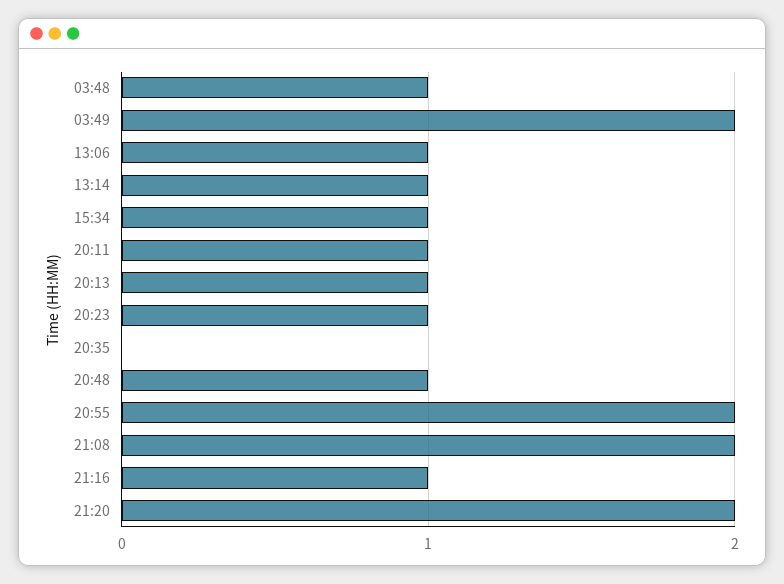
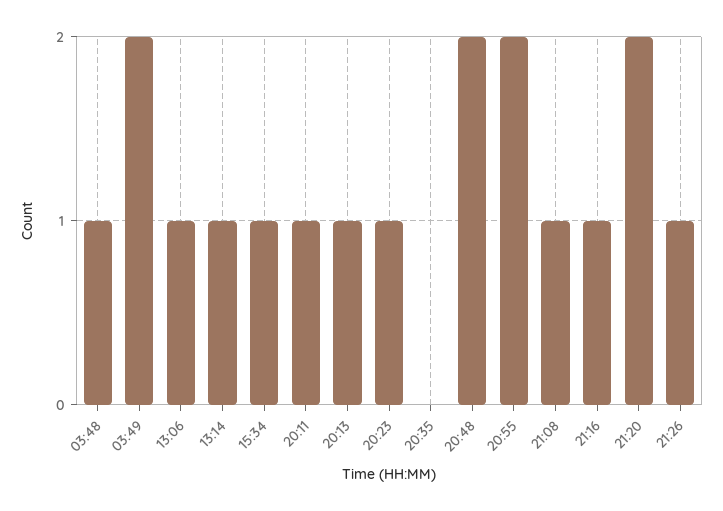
20:48: 1 -> 2
21:08: 2 -> 1
21:26: none -> 1

